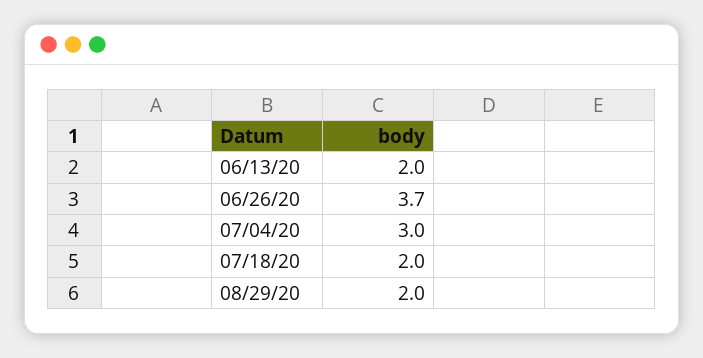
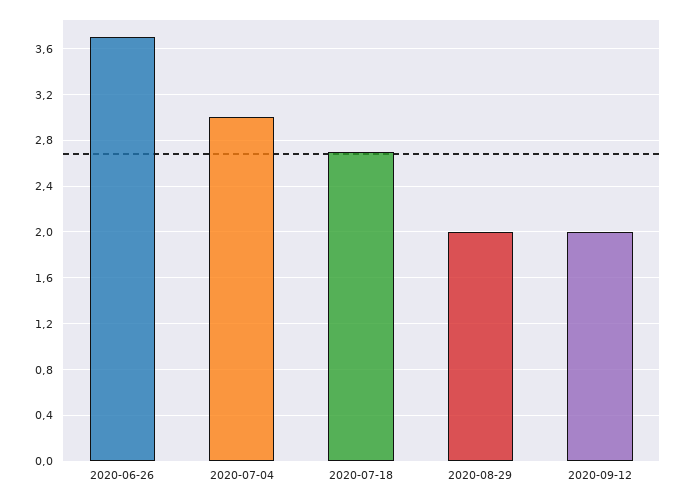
06/13/20: 2 -> none
07/18/20: 2 -> 2.7
2020-09-12: none -> 2

